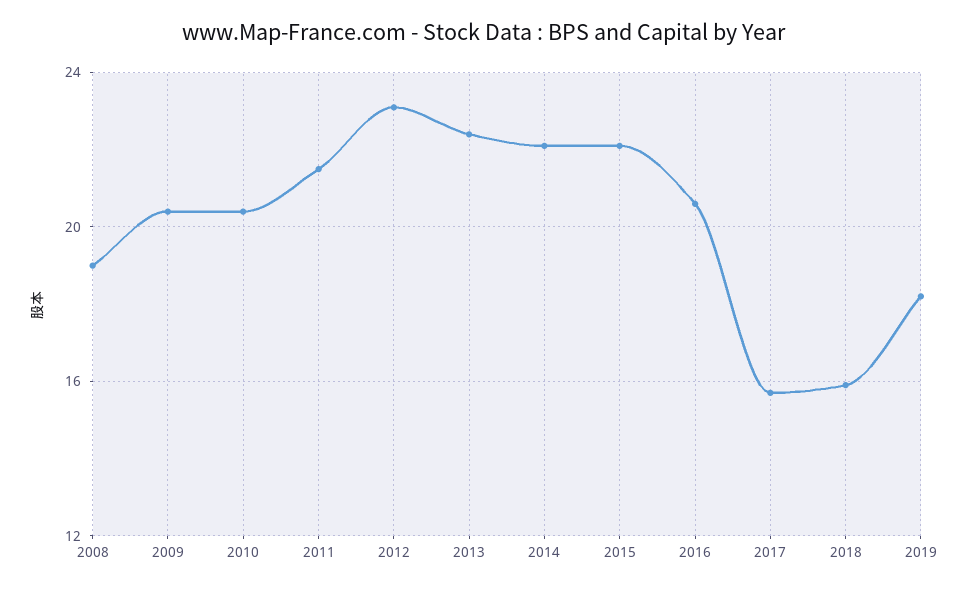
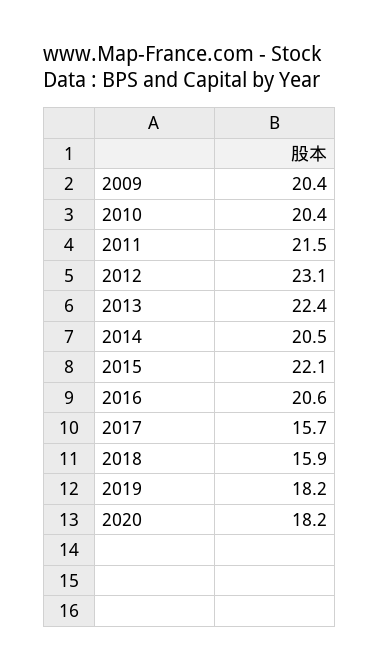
2008: 19 -> none
2014: 22 -> 20.5
2020: none -> 18.2

